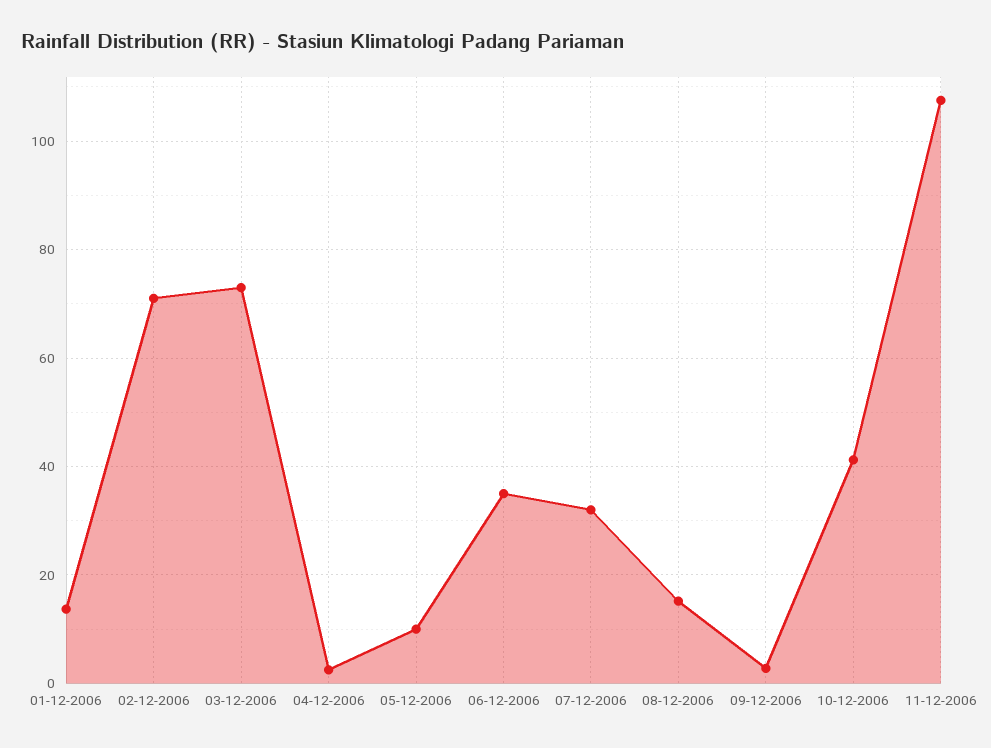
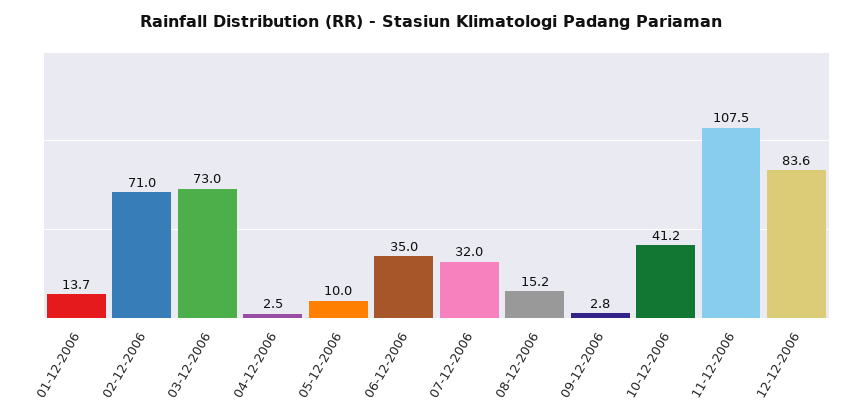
12-12-2006: none -> 83.6

